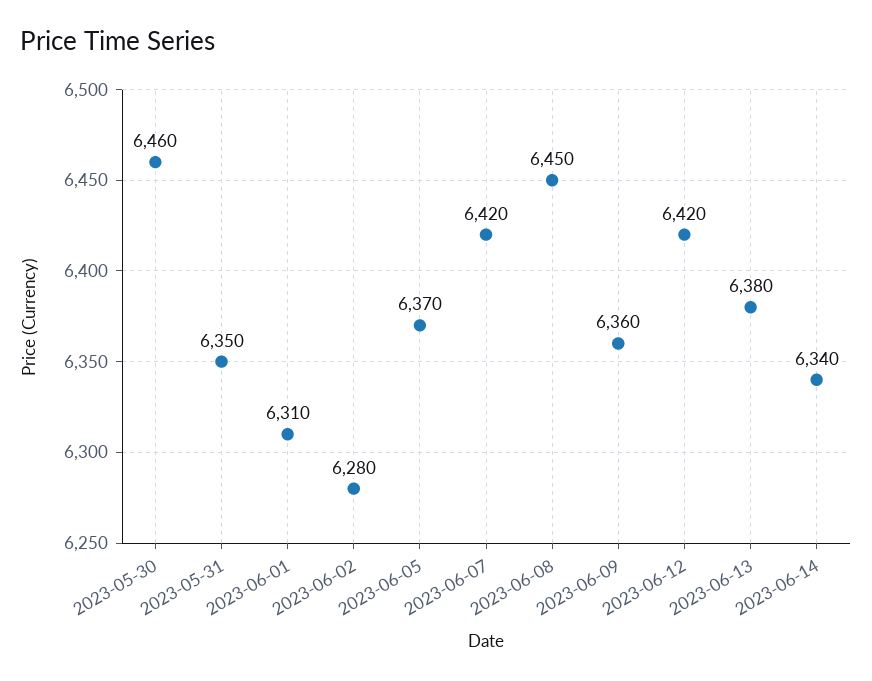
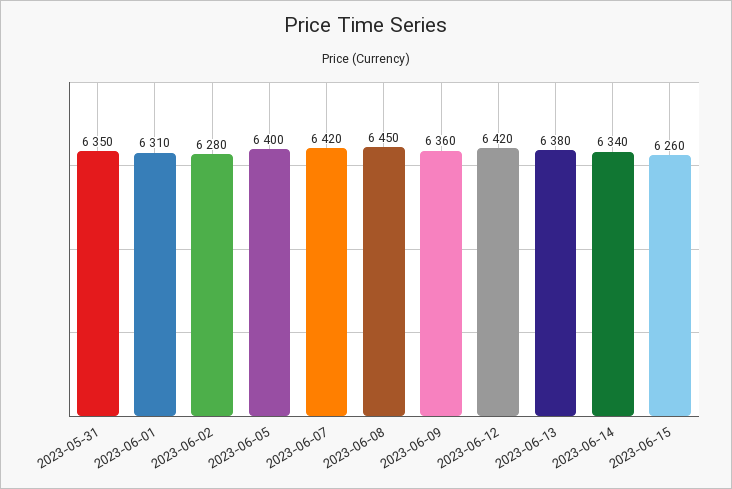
2023-05-30: 6460 -> none
2023-06-05: 6370 -> 6400
2023-06-15: none -> 6260

